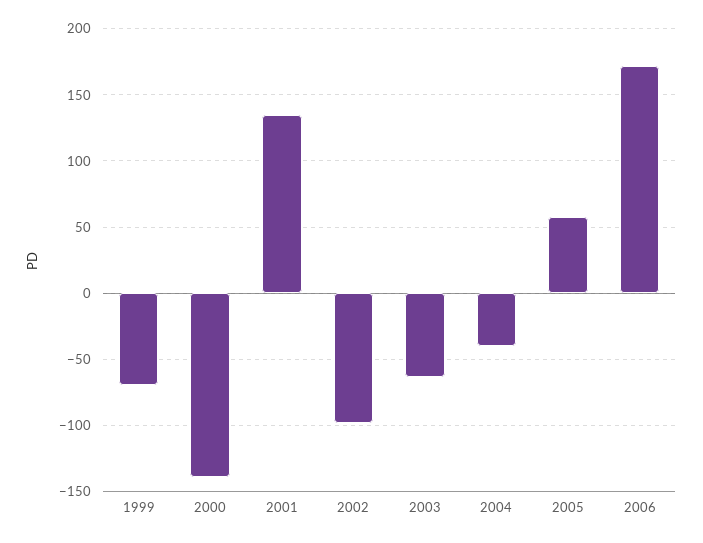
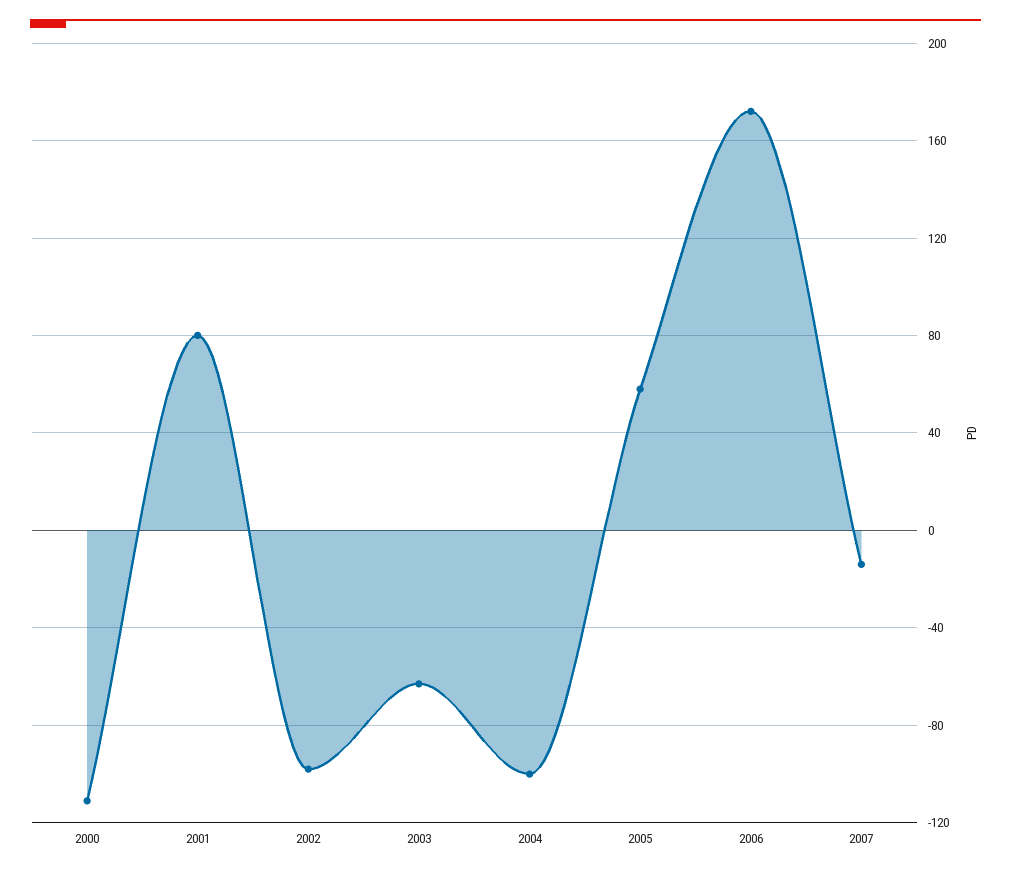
1999: -70 -> none
2000: -140 -> -110
2001: 135 -> 80
2004: -40 -> -100
2007: none -> -15

